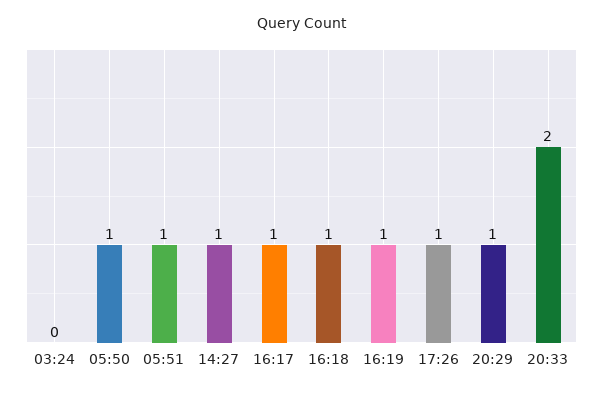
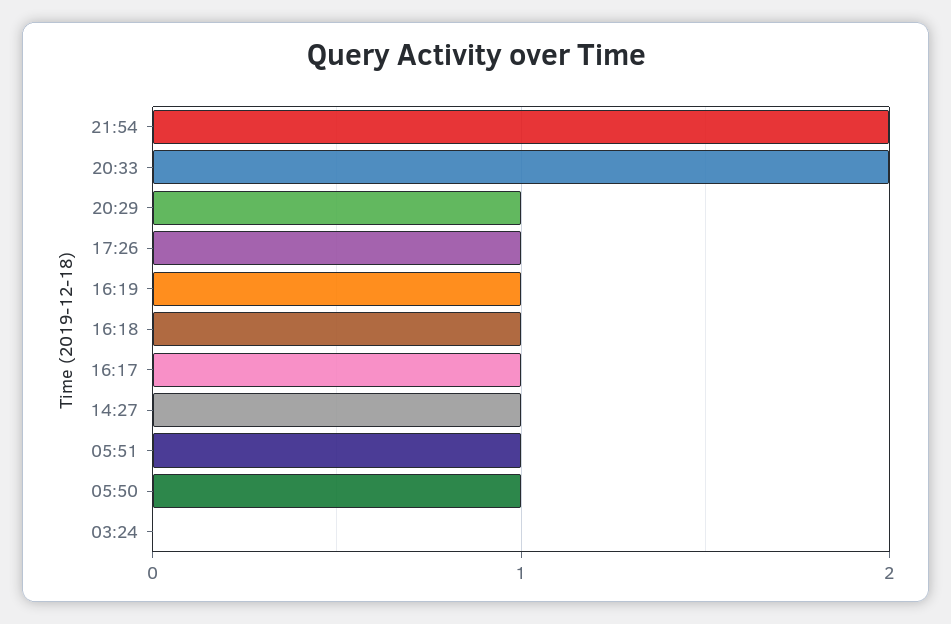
21:54: none -> 2

